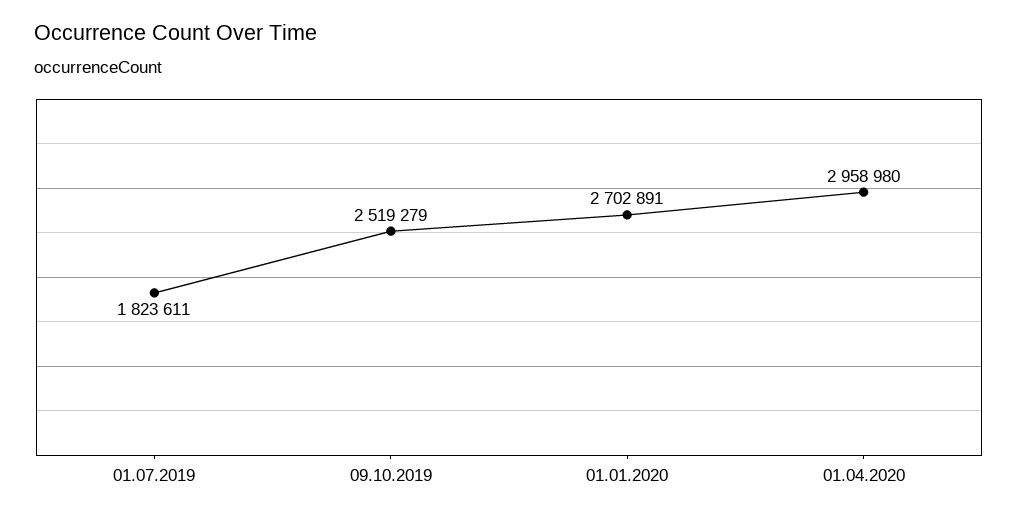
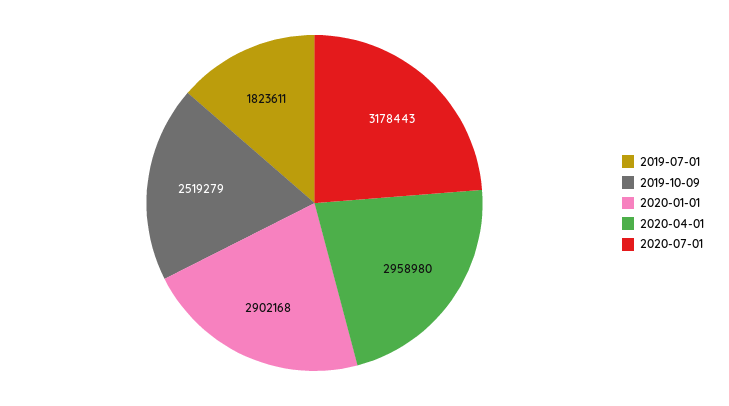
01.01.2020: 2702891 -> 2902168
2020-07-01: none -> 3178443

